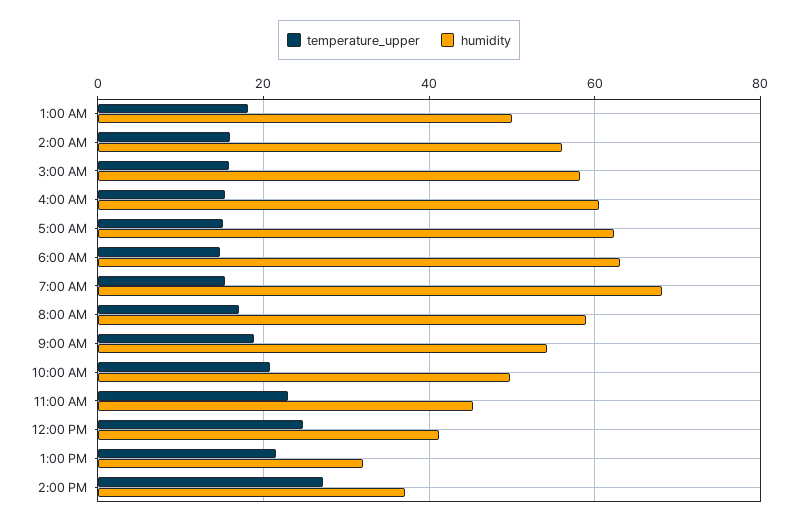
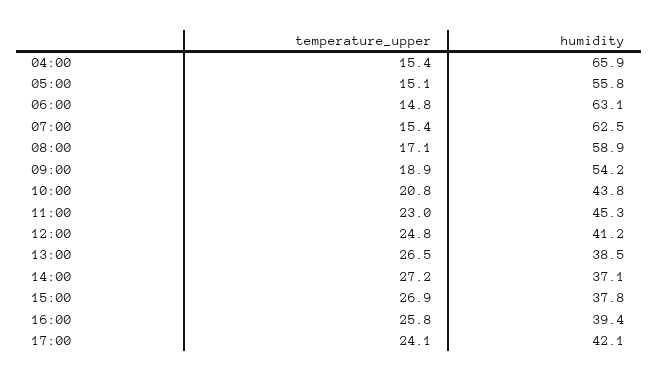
temperature_upper, 1:00 AM: 18 -> none
humidity, 1:00 AM: 50 -> none
temperature_upper, 2:00 AM: 16 -> none
humidity, 2:00 AM: 56 -> none
temperature_upper, 3:00 AM: 16 -> none
humidity, 3:00 AM: 58 -> none
humidity, 4:00 AM: 60 -> 65.9
humidity, 5:00 AM: 62 -> 55.8
humidity, 7:00 AM: 68 -> 62.5
humidity, 10:00 AM: 50 -> 43.8
temperature_upper, 1:00 PM: 22 -> 26.5
humidity, 1:00 PM: 32 -> 38.5
temperature_upper, 15:00: none -> 26.9
humidity, 15:00: none -> 37.8
temperature_upper, 16:00: none -> 25.8
humidity, 16:00: none -> 39.4
temperature_upper, 17:00: none -> 24.1
humidity, 17:00: none -> 42.1

